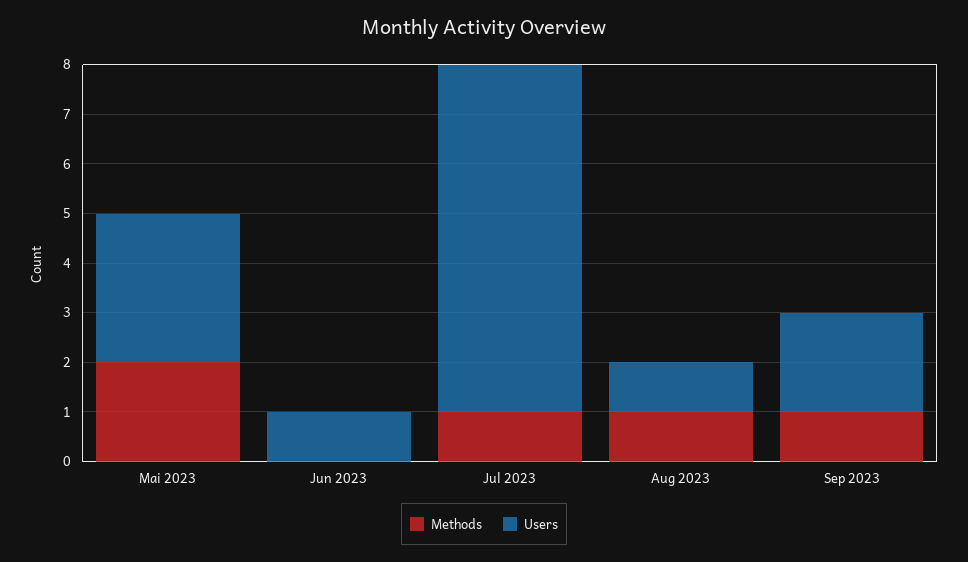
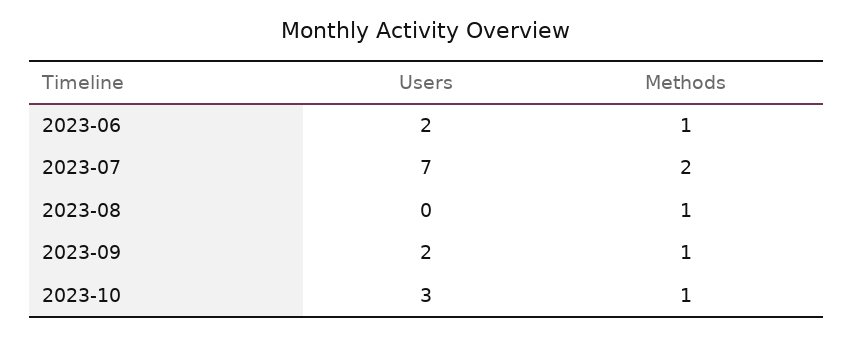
Methods, Mai 2023: 2 -> none
Users, Mai 2023: 3 -> none
Methods, Jun 2023: 0 -> 1
Users, Jun 2023: 1 -> 2
Methods, Jul 2023: 1 -> 2
Users, Aug 2023: 1 -> 0
Users, 2023-10: none -> 3
Methods, 2023-10: none -> 1

